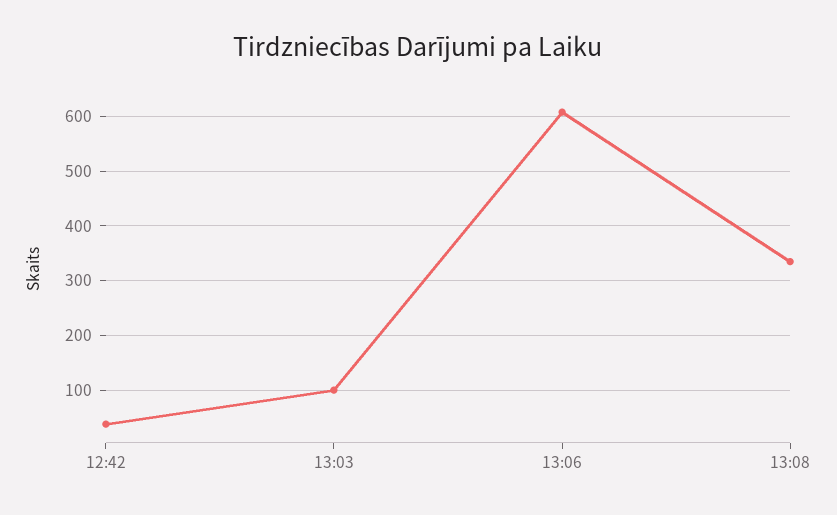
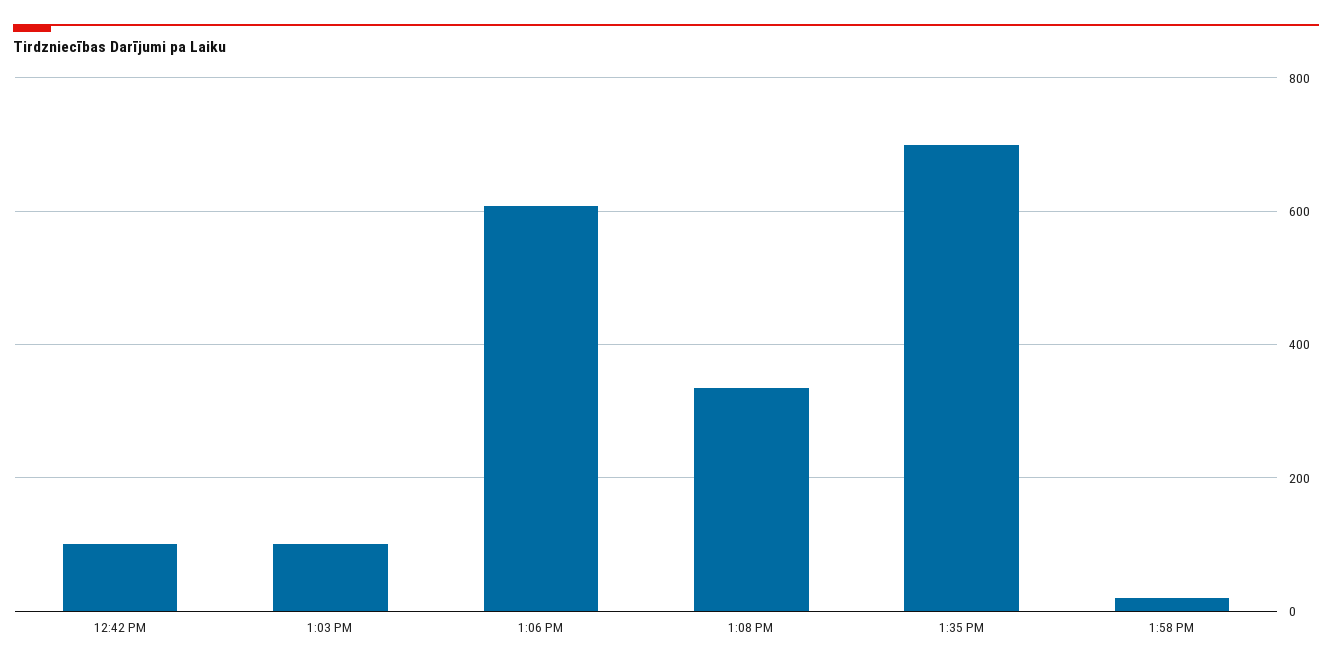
12:42: 40 -> 100
1:35 PM: none -> 700
1:58 PM: none -> 20

